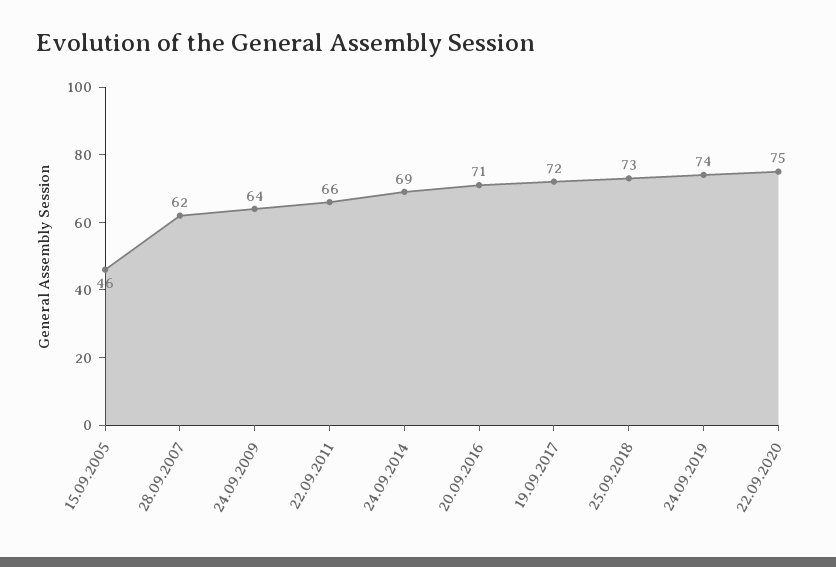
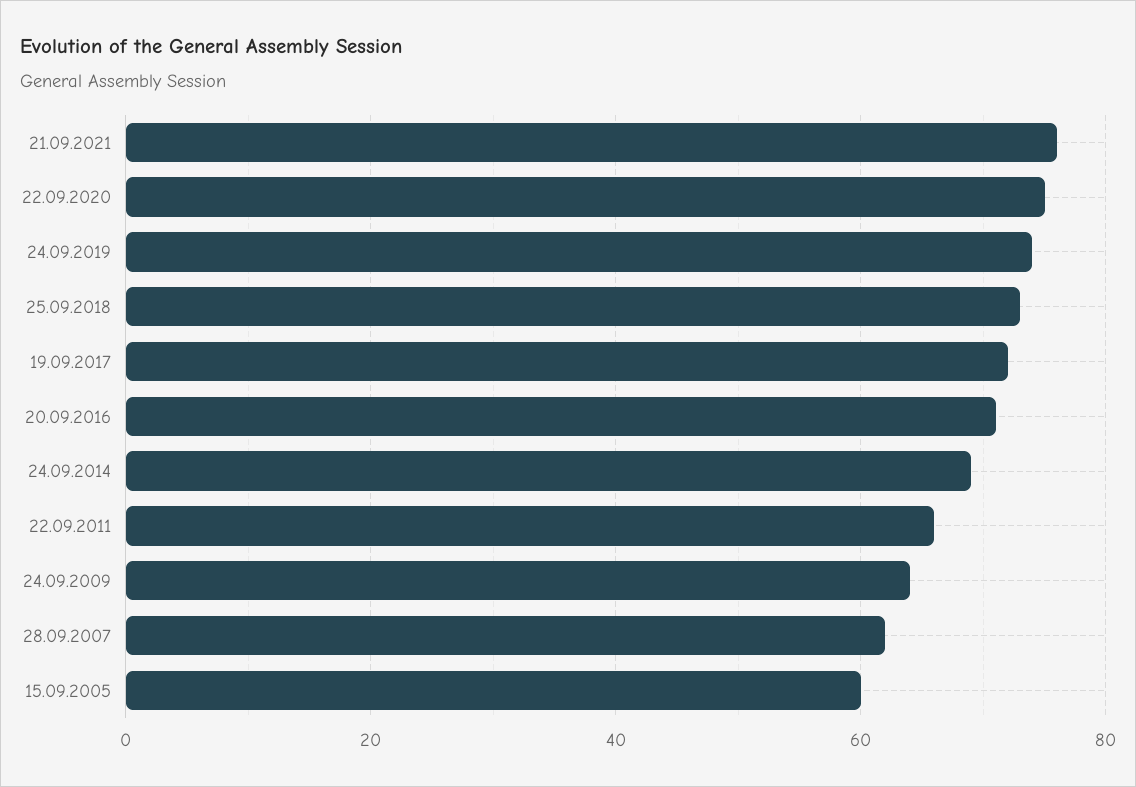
15.09.2005: 46 -> 60
21.09.2021: none -> 75

